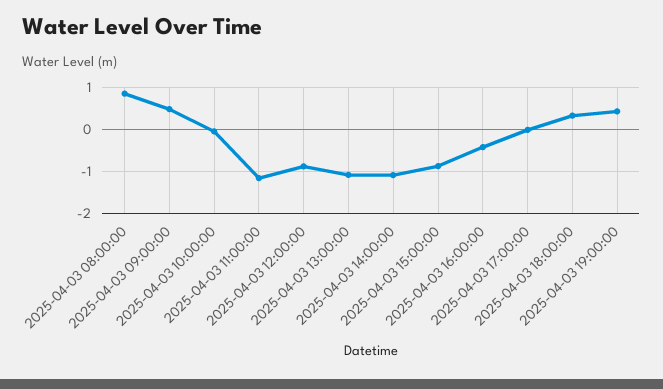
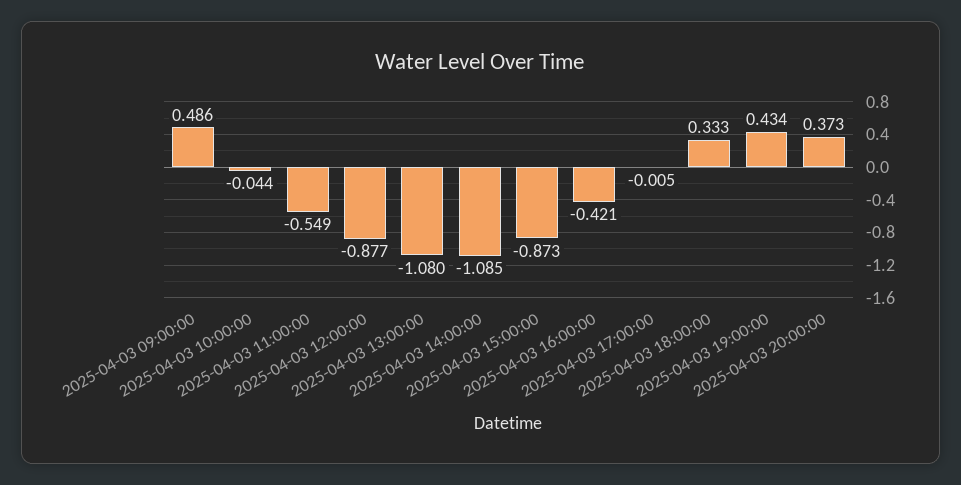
2025-04-03 08:00:00: 0.8 -> none
2025-04-03 11:00:00: -1.2 -> -0.549
2025-04-03 20:00:00: none -> 0.373

